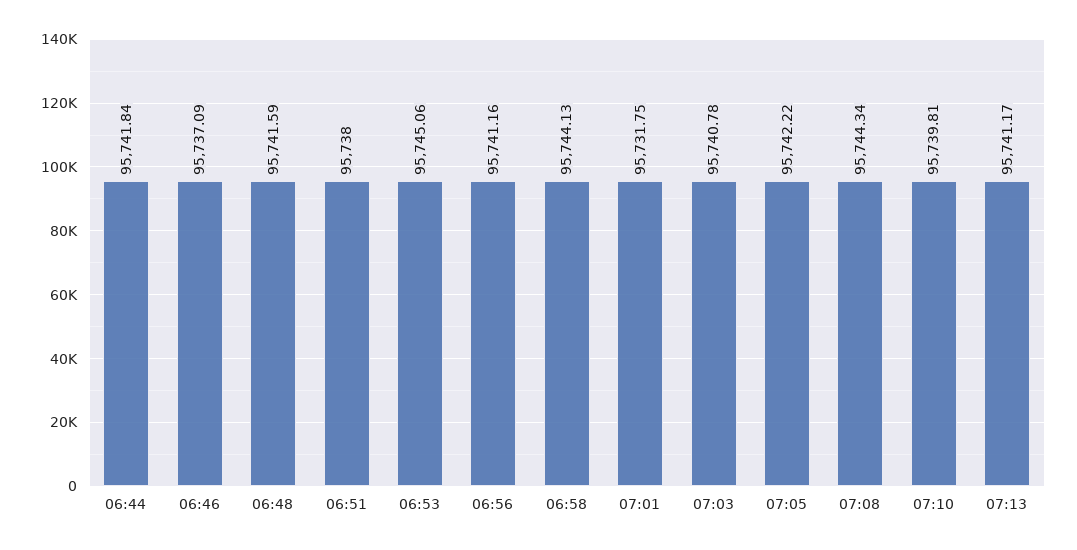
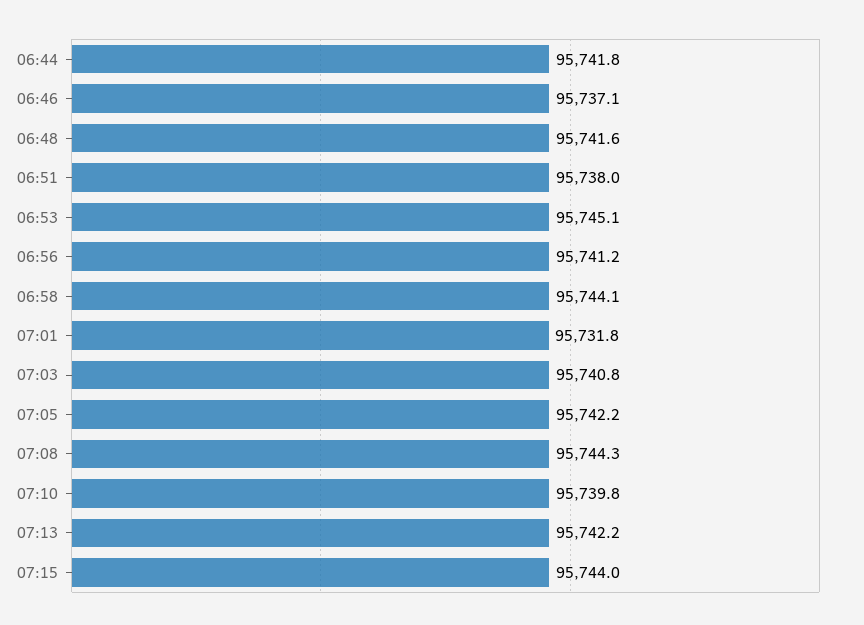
07:13: 95741.17 -> 95742.2
07:15: none -> 95744

